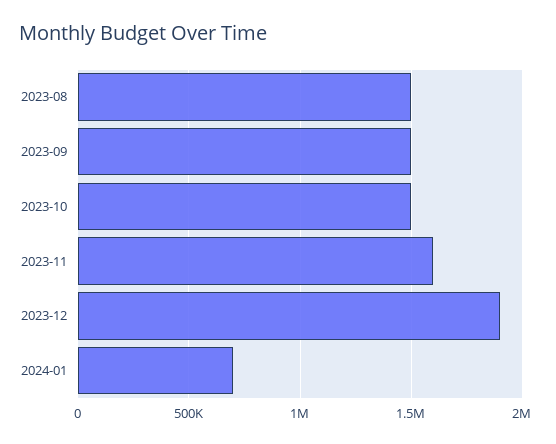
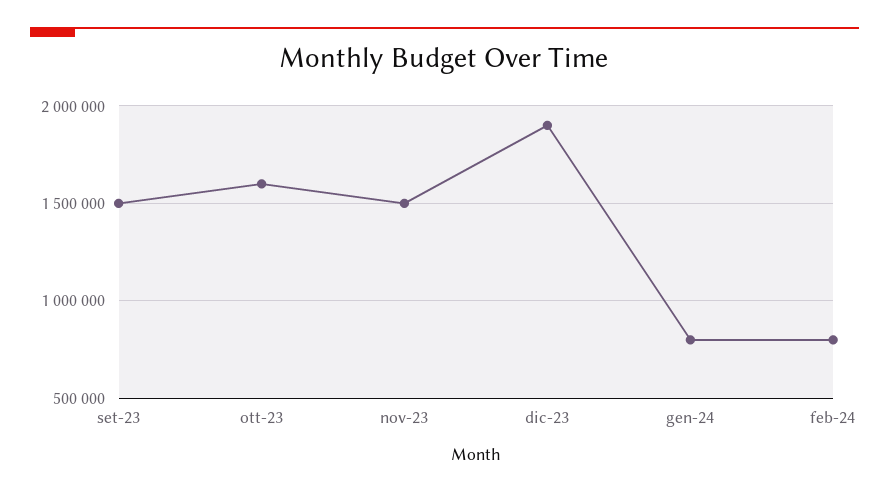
2023-08: 1500000 -> none
2023-10: 1500000 -> 1600000
2023-11: 1600000 -> 1500000
2024-01: 700000 -> 800000
feb-24: none -> 800000

